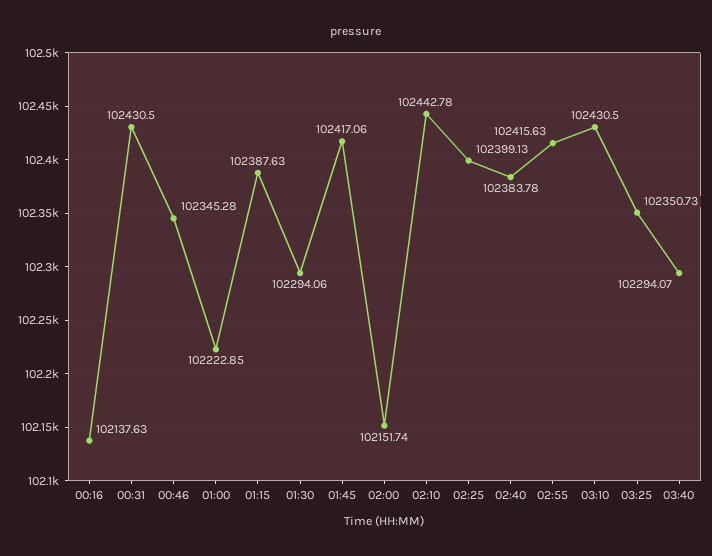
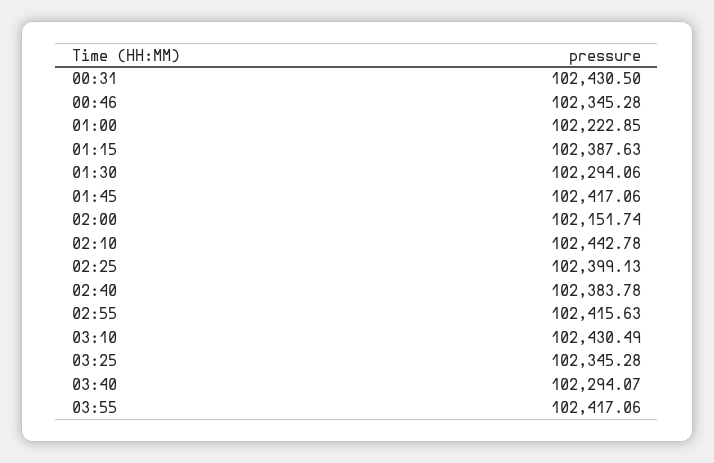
00:16: 102137.63 -> none
03:10: 102430.5 -> 102430.49
03:25: 102350.73 -> 102345.28
03:55: none -> 102417.06

